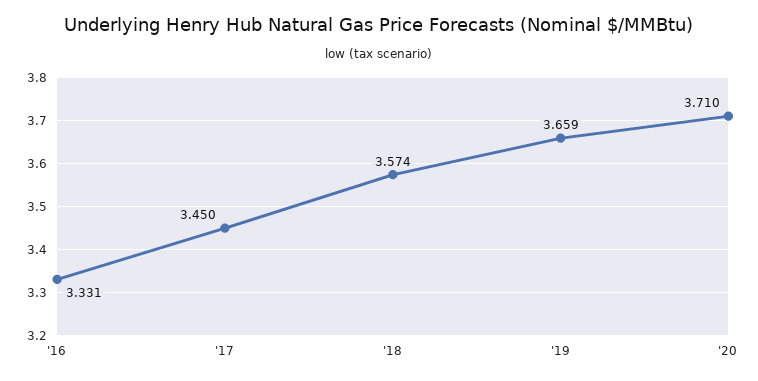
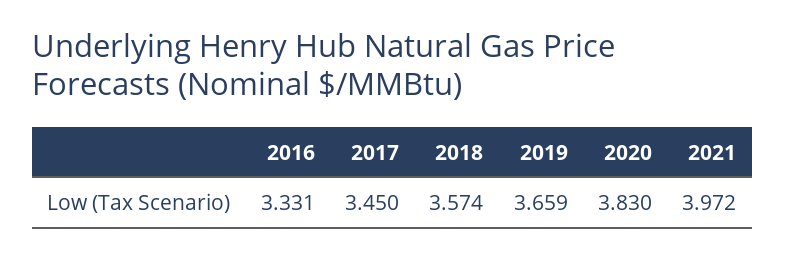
'20: 3.71 -> 3.83
2021: none -> 3.972

